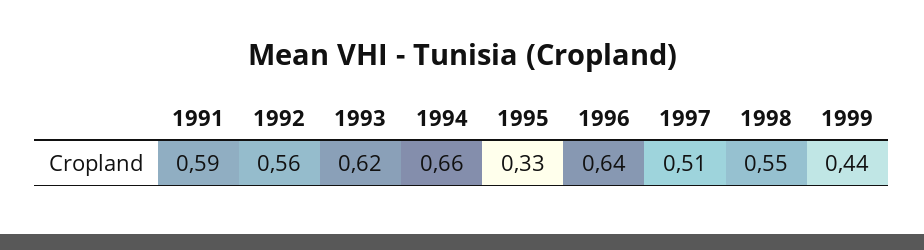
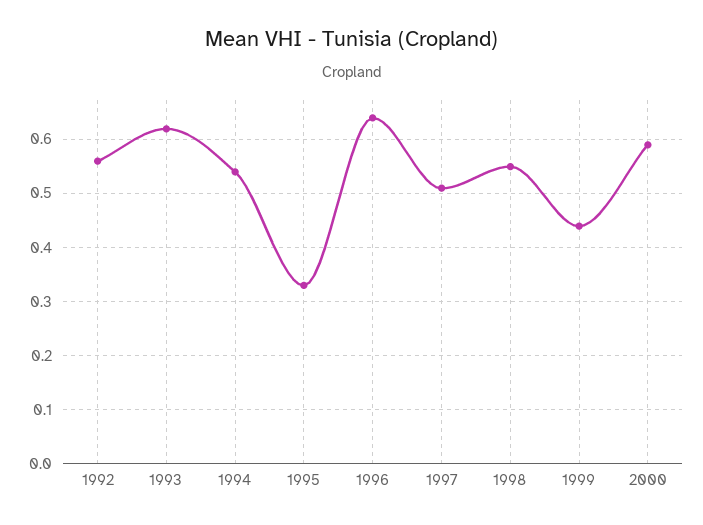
1991: 0.59 -> none
1994: 0.66 -> 0.55
2000: none -> 0.6

